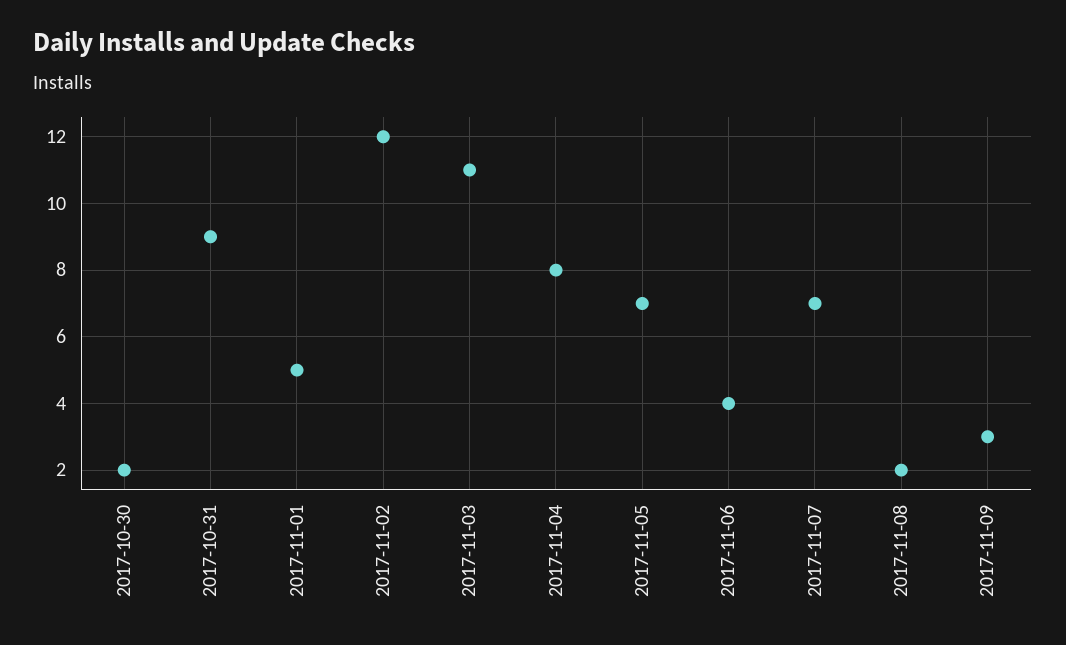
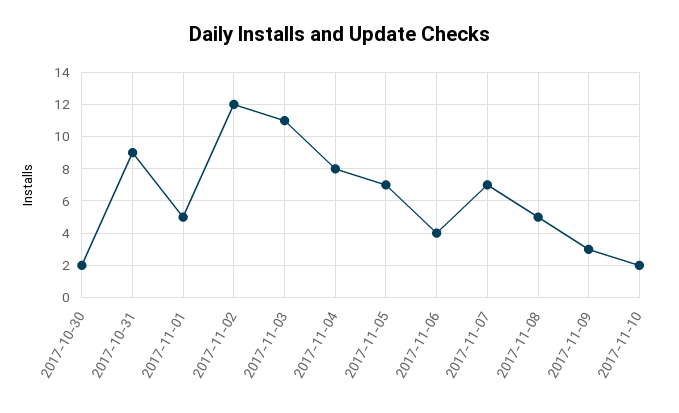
2017-11-08: 2 -> 5
2017-11-10: none -> 2

